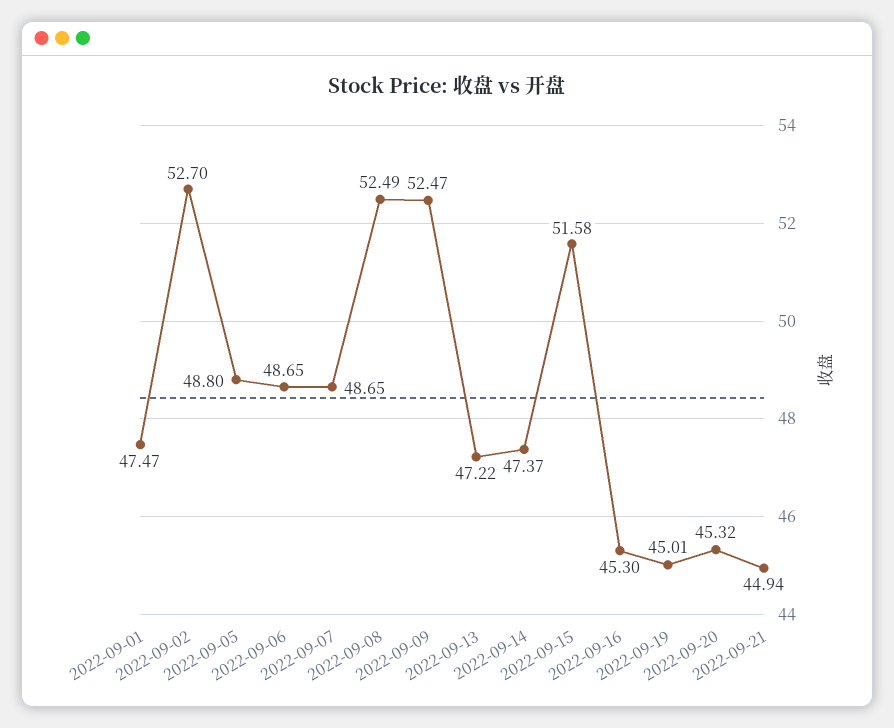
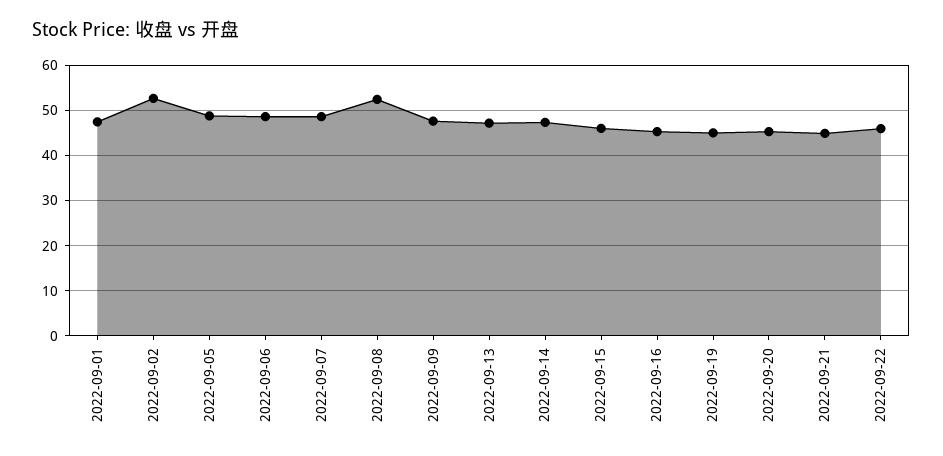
2022-09-09: 52.47 -> 48
2022-09-15: 51.58 -> 46
2022-09-22: none -> 46

